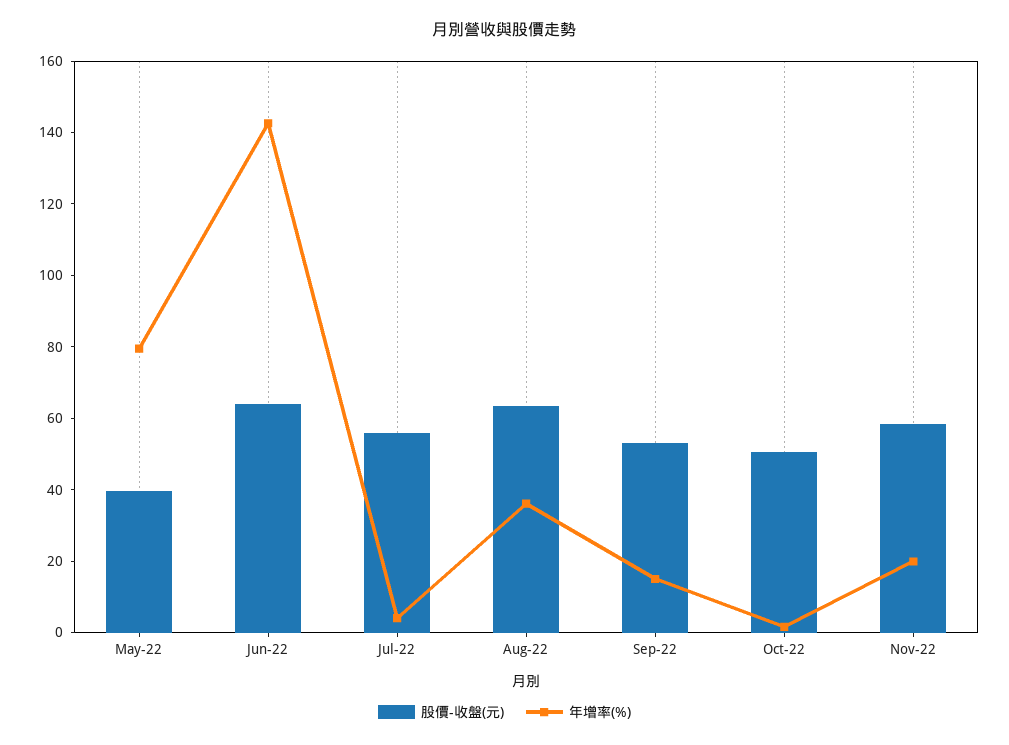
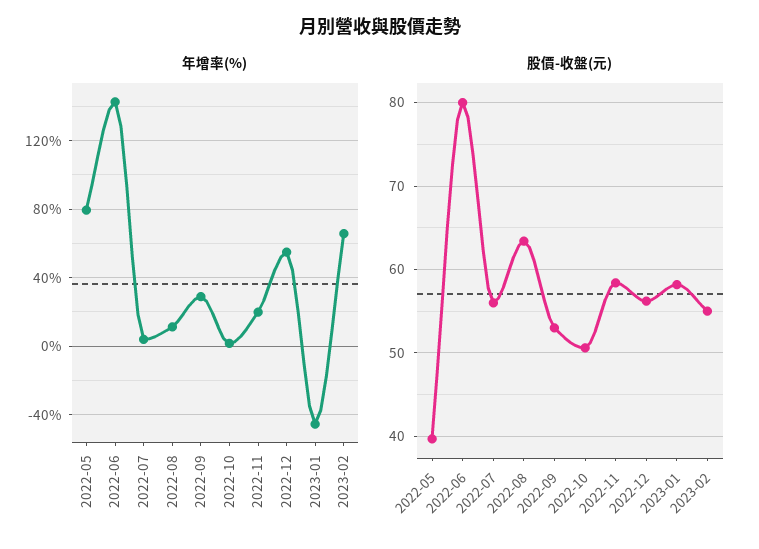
股價-收盤(元), Jun-22: 65 -> 80
年增率(%), Aug-22: 35 -> 10
年增率(%), Sep-22: 15 -> 30
年增率(%), 2022-12: none -> 55
年增率(%), 2023-01: none -> -45
年增率(%), 2023-02: none -> 65
股價-收盤(元), 2022-12: none -> 56
股價-收盤(元), 2023-01: none -> 58
股價-收盤(元), 2023-02: none -> 55

